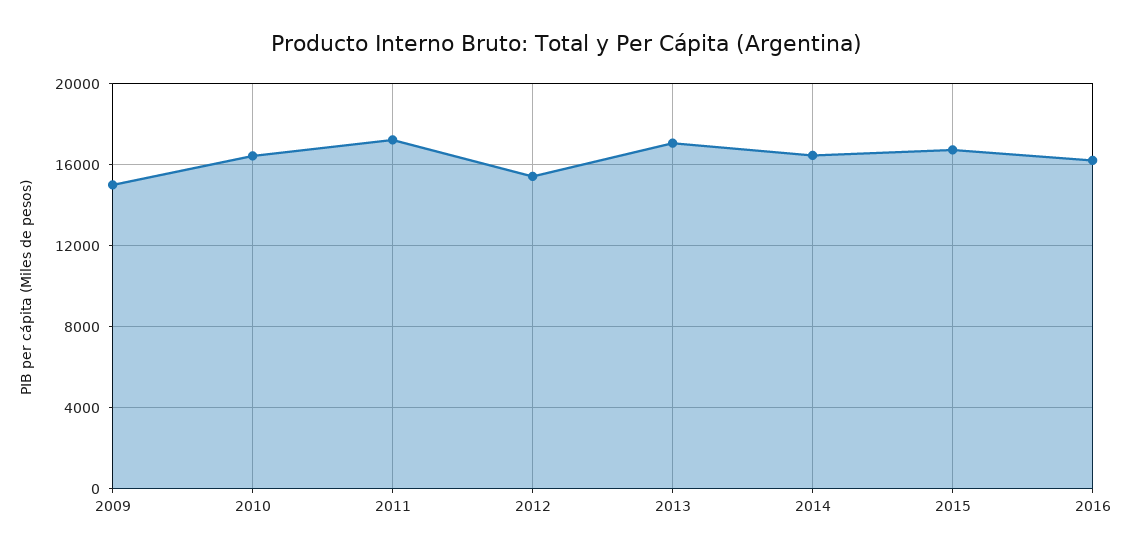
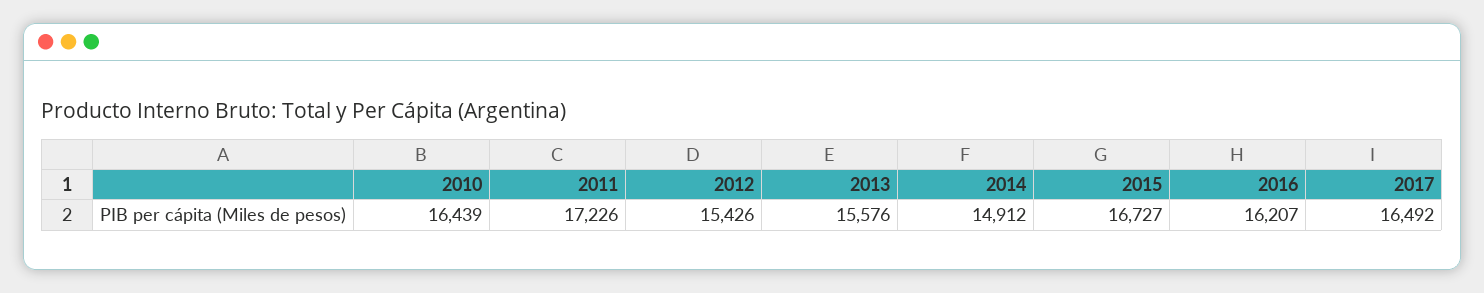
2009: 15000 -> none
2013: 17000 -> 15576
2014: 16500 -> 14912
2017: none -> 16492

